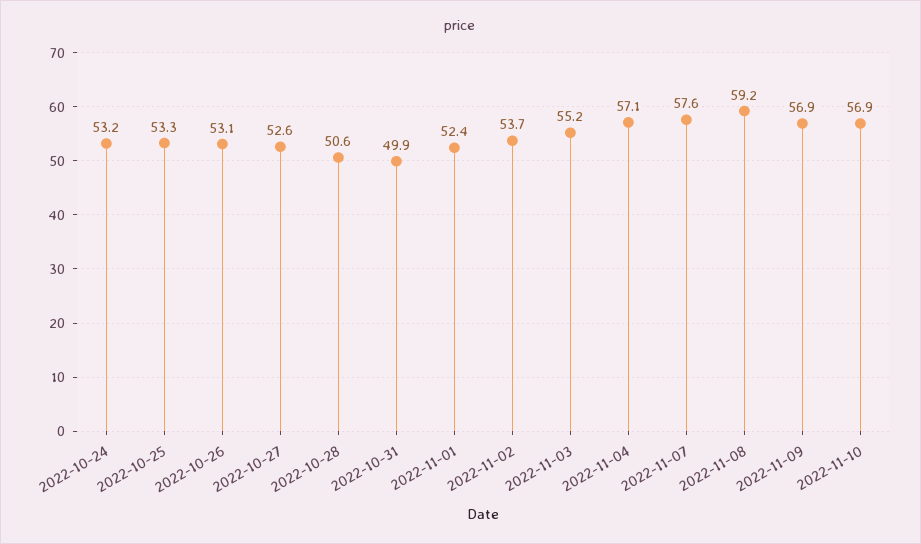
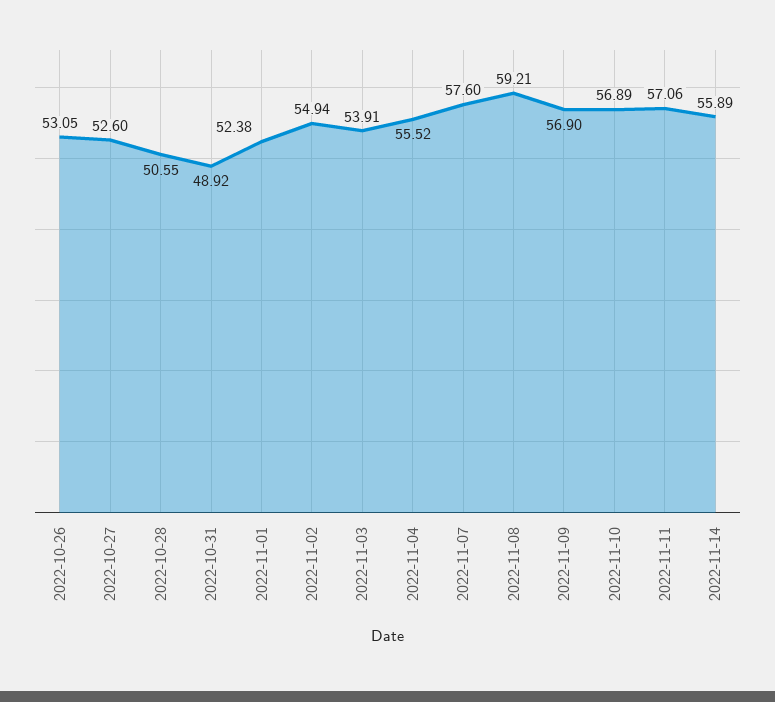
2022-10-24: 53.2 -> none
2022-10-25: 53.3 -> none
2022-10-31: 49.9 -> 48.92
2022-11-02: 53.7 -> 54.94
2022-11-03: 55.2 -> 53.91
2022-11-04: 57.1 -> 55.52
2022-11-11: none -> 57.06
2022-11-14: none -> 55.89

